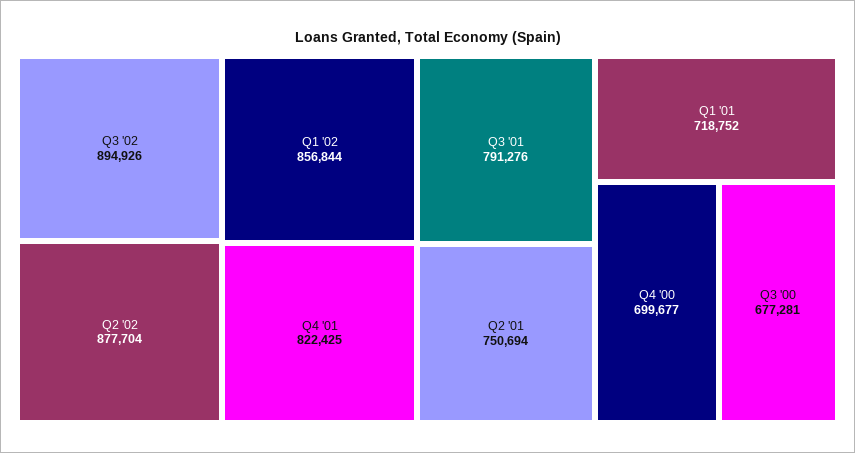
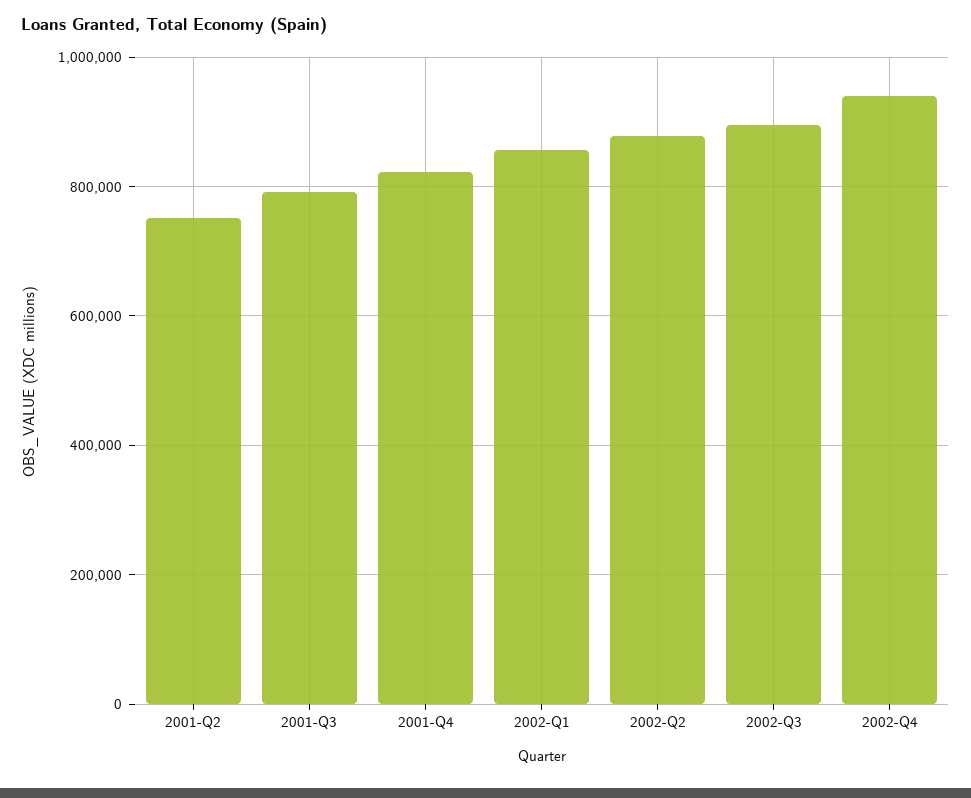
Q1 '01: 718752 -> none
Q4 '00: 699677 -> none
Q3 '00: 677281 -> none
2002-Q4: none -> 940000

